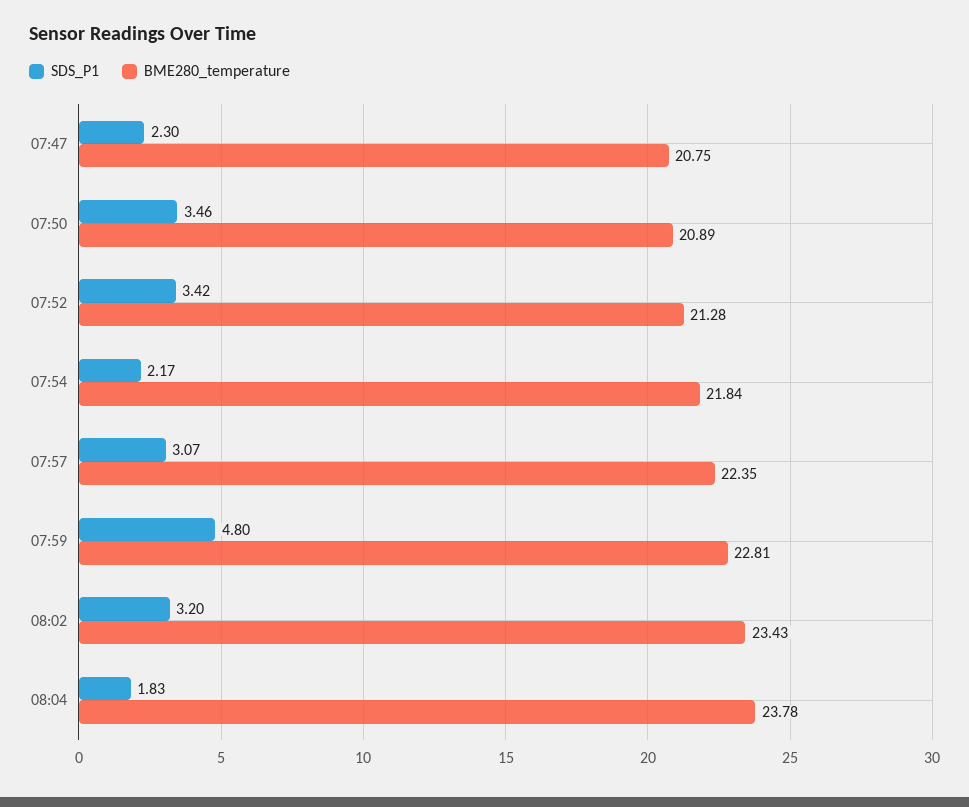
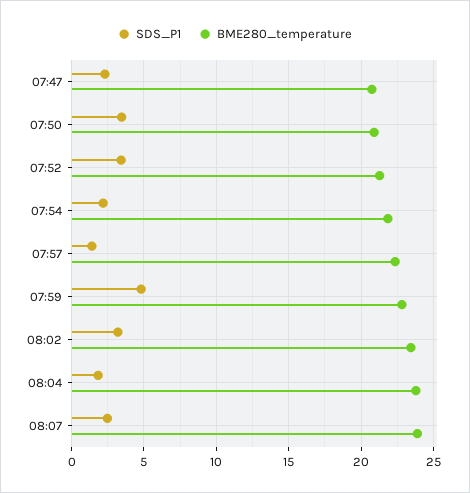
SDS_P1, 07:57: 3.07 -> 1.5
SDS_P1, 08:07: none -> 2.5
BME280_temperature, 08:07: none -> 24

